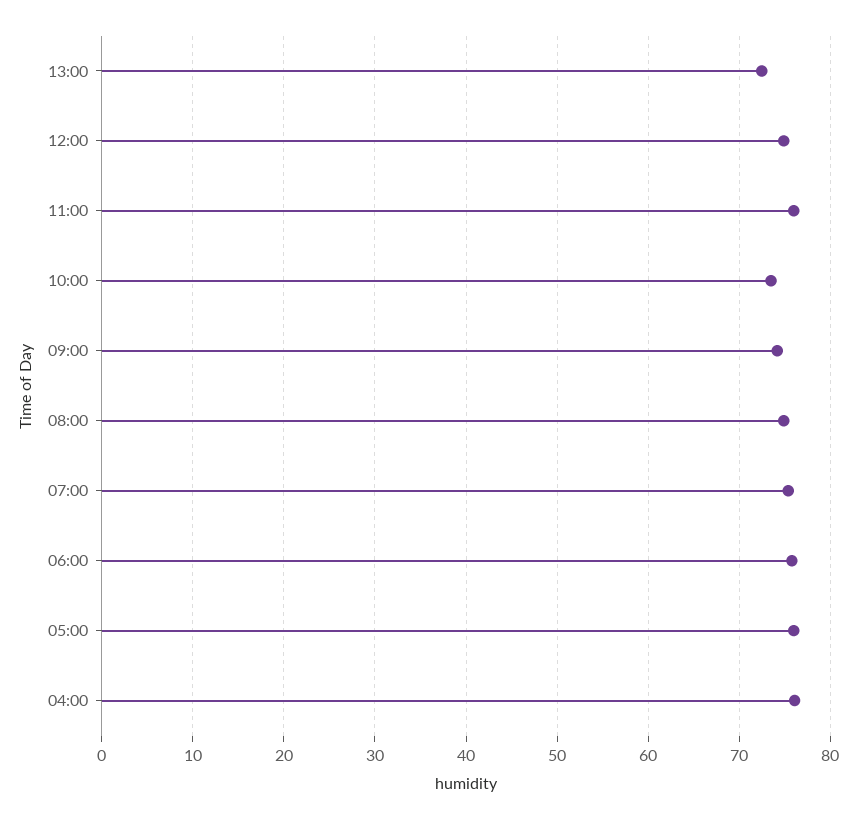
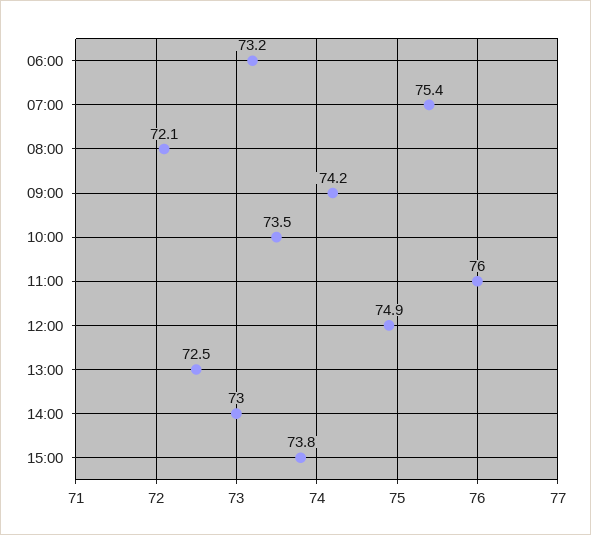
08:00: 75 -> 72.1
06:00: 76 -> 73.2
05:00: 76 -> none
04:00: 76 -> none
14:00: none -> 73
15:00: none -> 73.8

